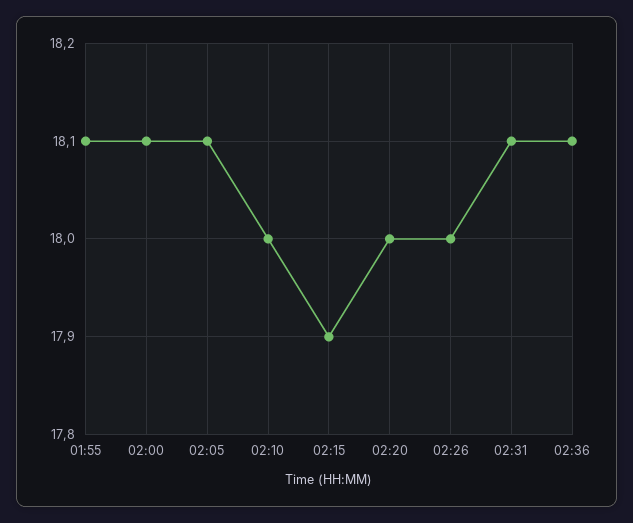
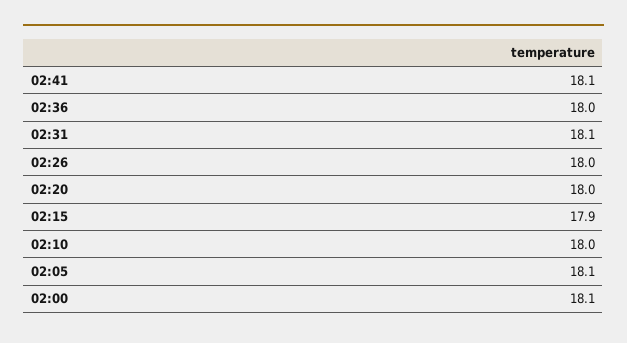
01:55: 18.1 -> none
02:36: 18.1 -> 18
02:41: none -> 18.1

